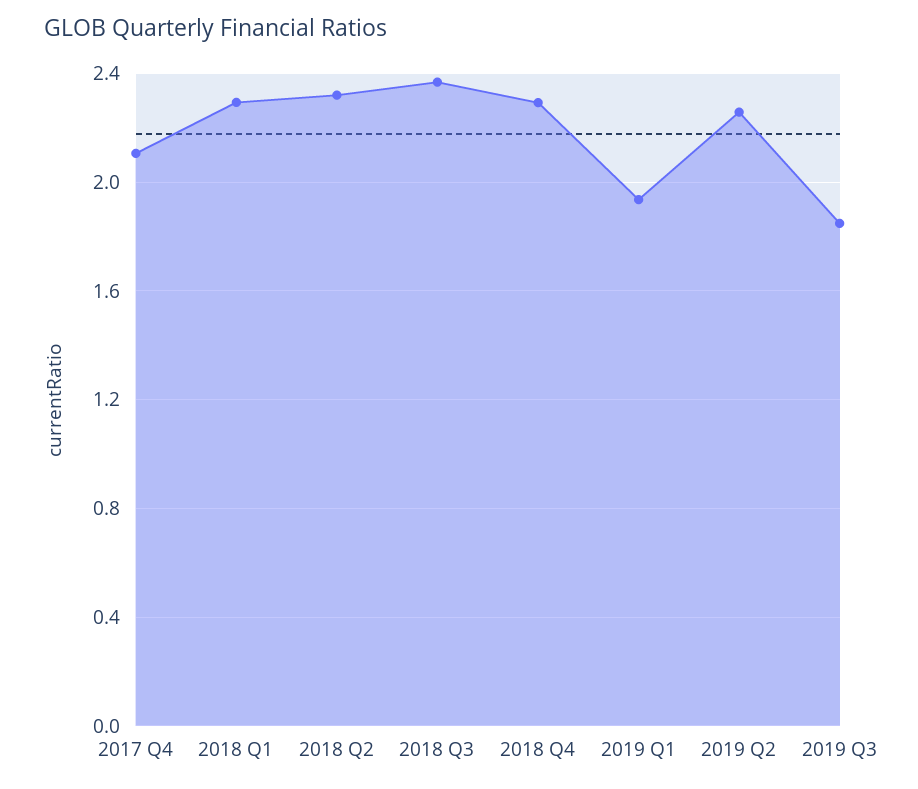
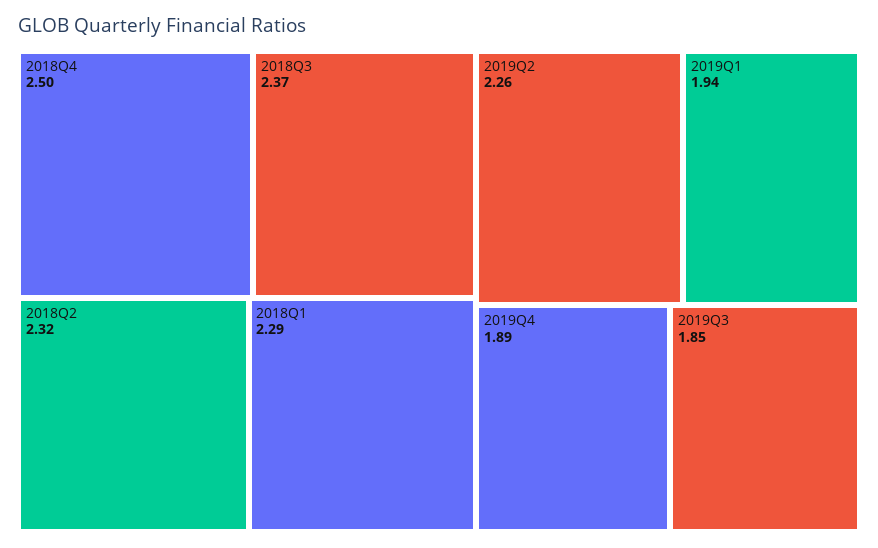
2017 Q4: 2.1 -> none
2018 Q4: 2.3 -> 2.5
2019Q4: none -> 1.89

